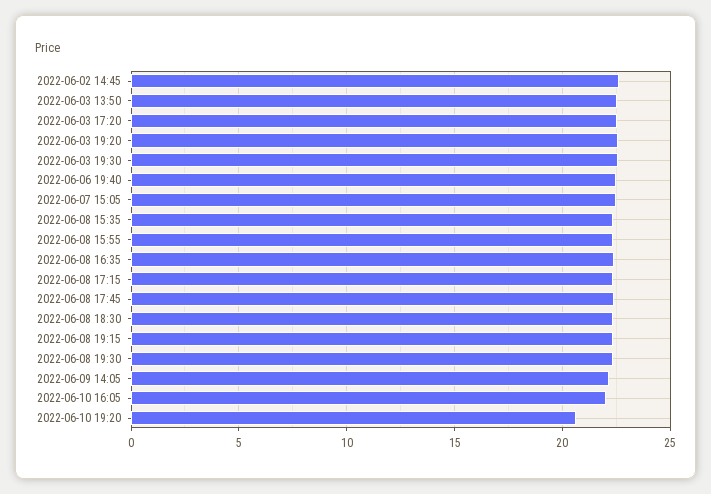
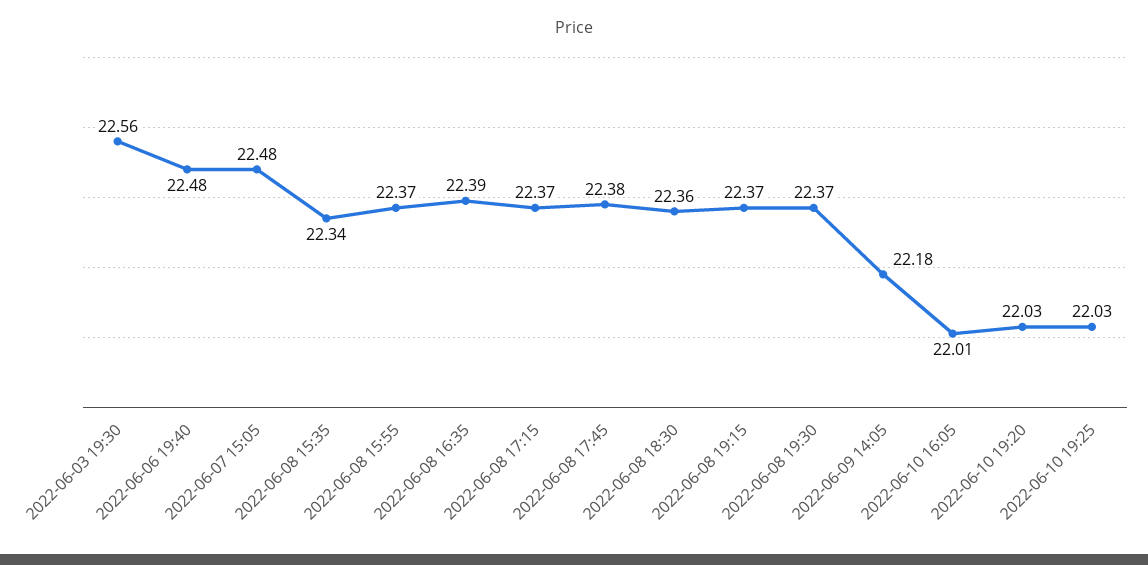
2022-06-02 14:45: 22.5 -> none
2022-06-03 13:50: 22.5 -> none
2022-06-03 17:20: 22.5 -> none
2022-06-03 19:20: 22.5 -> none
2022-06-10 19:20: 20.5 -> 22.03
2022-06-10 19:25: none -> 22.03

